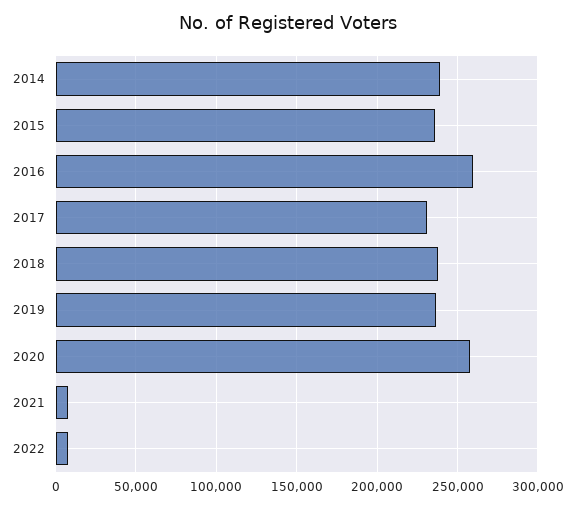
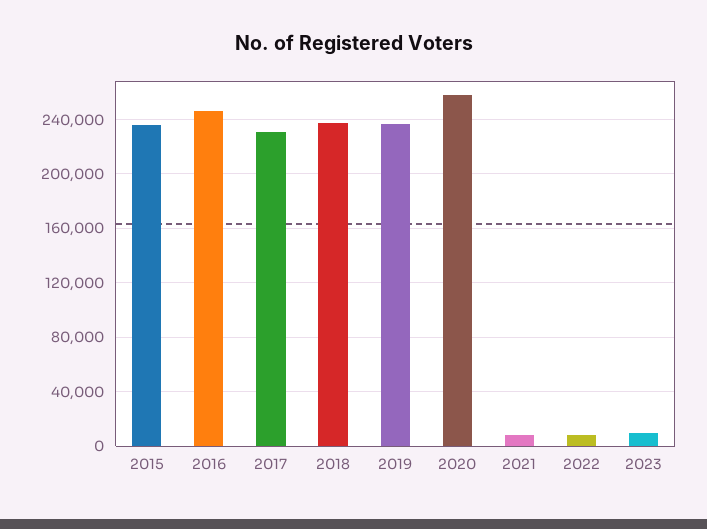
2014: 240000 -> none
2016: 260000 -> 245000
2023: none -> 10000

